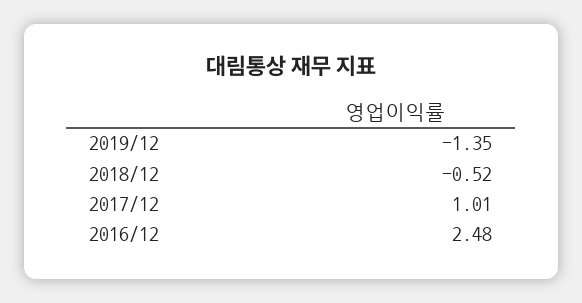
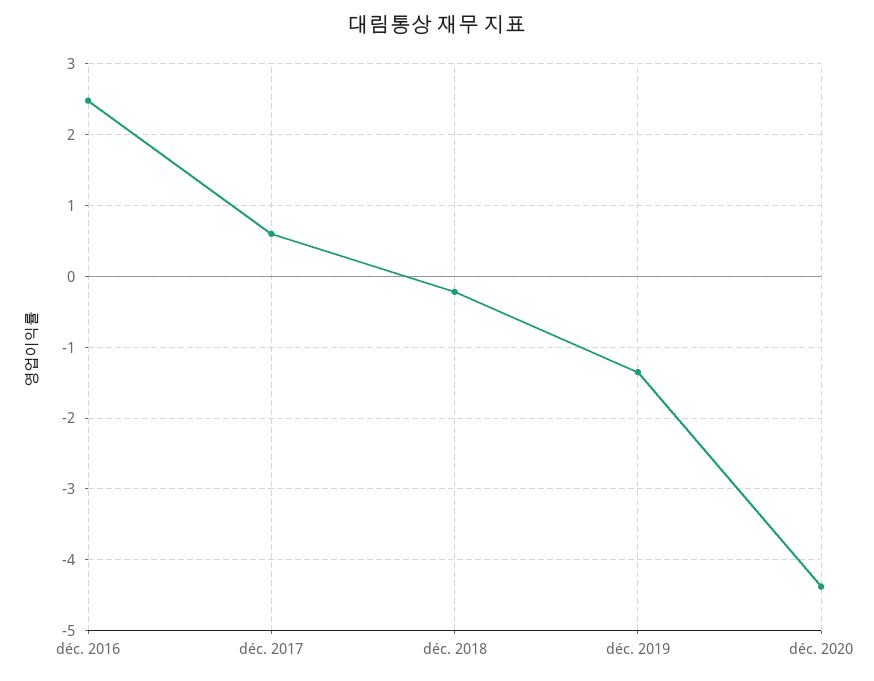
2018/12: -0.52 -> -0.2
2017/12: 1.01 -> 0.6
déc. 2020: none -> -4.4

